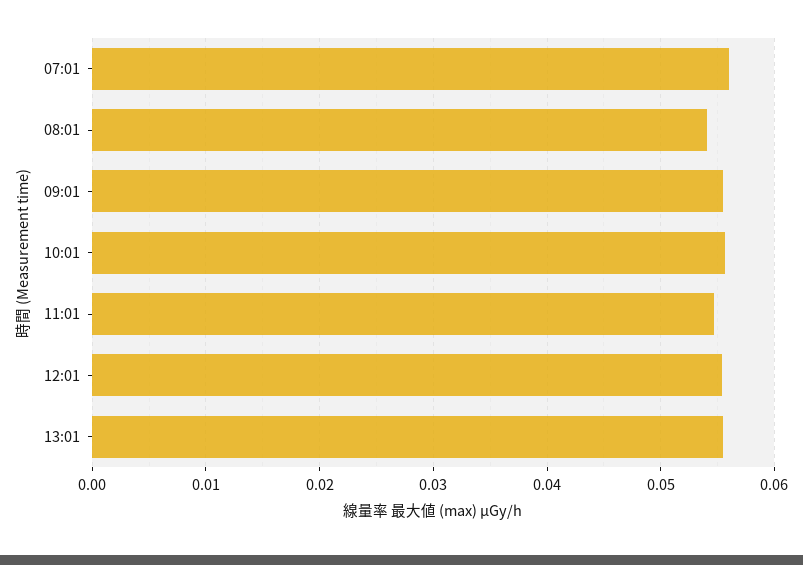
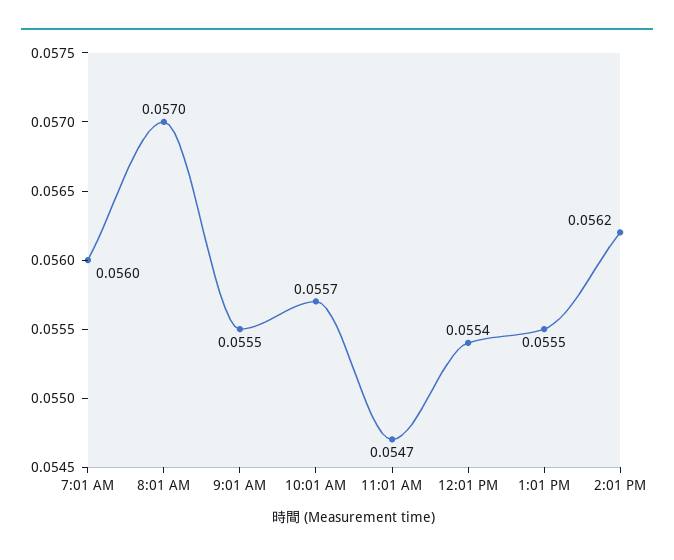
08:01: 0.054 -> 0.057
2:01 PM: none -> 0.0562

